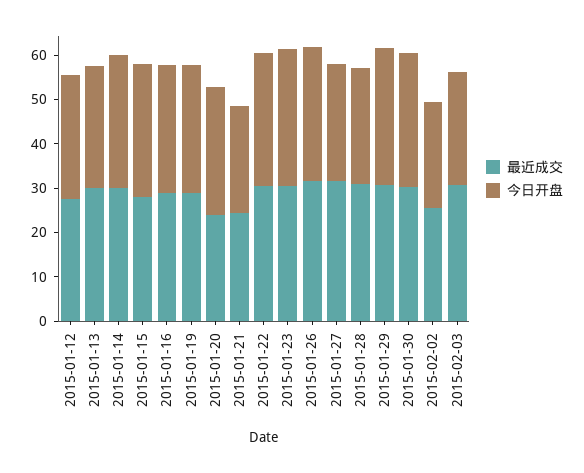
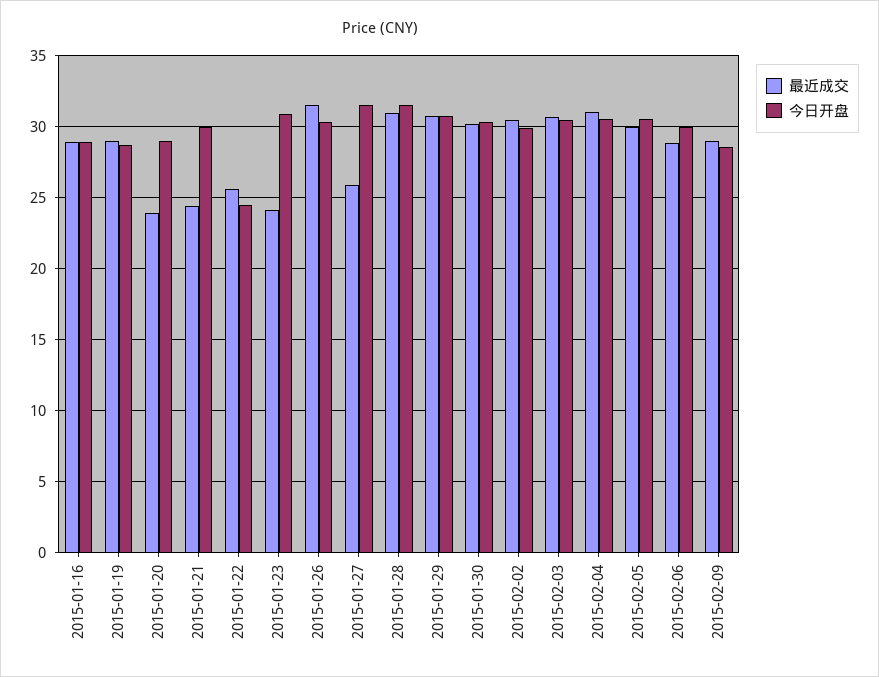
最近成交, 2015-01-12: 28 -> none
今日开盘, 2015-01-12: 28 -> none
最近成交, 2015-01-13: 30 -> none
今日开盘, 2015-01-13: 28 -> none
最近成交, 2015-01-14: 30 -> none
今日开盘, 2015-01-14: 30 -> none
最近成交, 2015-01-15: 28 -> none
今日开盘, 2015-01-15: 30 -> none
今日开盘, 2015-01-21: 24 -> 30
最近成交, 2015-01-22: 30 -> 25.5
今日开盘, 2015-01-22: 30 -> 24.5
最近成交, 2015-01-23: 30 -> 24
最近成交, 2015-01-27: 32 -> 26
今日开盘, 2015-01-27: 26 -> 31.5
今日开盘, 2015-01-28: 26 -> 31.5
最近成交, 2015-02-02: 26 -> 30.5
今日开盘, 2015-02-02: 24 -> 30
今日开盘, 2015-02-03: 26 -> 30.5
最近成交, 2015-02-04: none -> 31
今日开盘, 2015-02-04: none -> 30.5
最近成交, 2015-02-05: none -> 30
今日开盘, 2015-02-05: none -> 30.5
最近成交, 2015-02-06: none -> 29
今日开盘, 2015-02-06: none -> 30
最近成交, 2015-02-09: none -> 29
今日开盘, 2015-02-09: none -> 28.5

